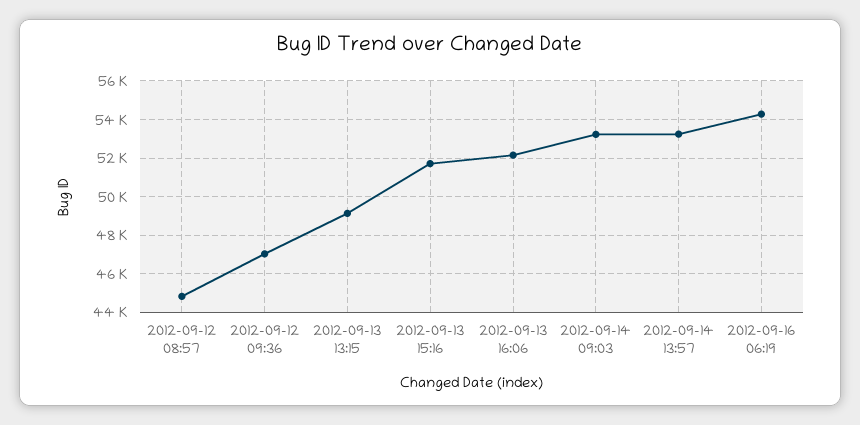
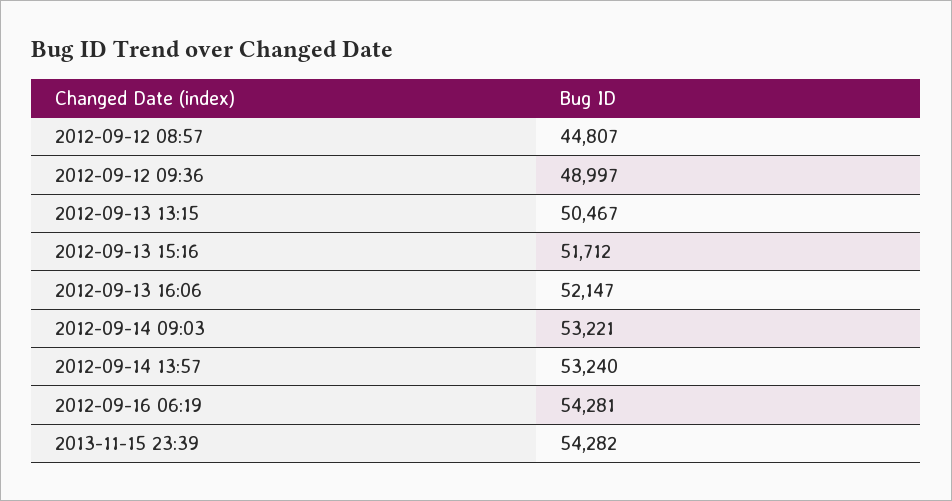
2012-09-12 09:36: 47000 -> 48997
2012-09-13 13:15: 49000 -> 50467
2013-11-15 23:39: none -> 54282

